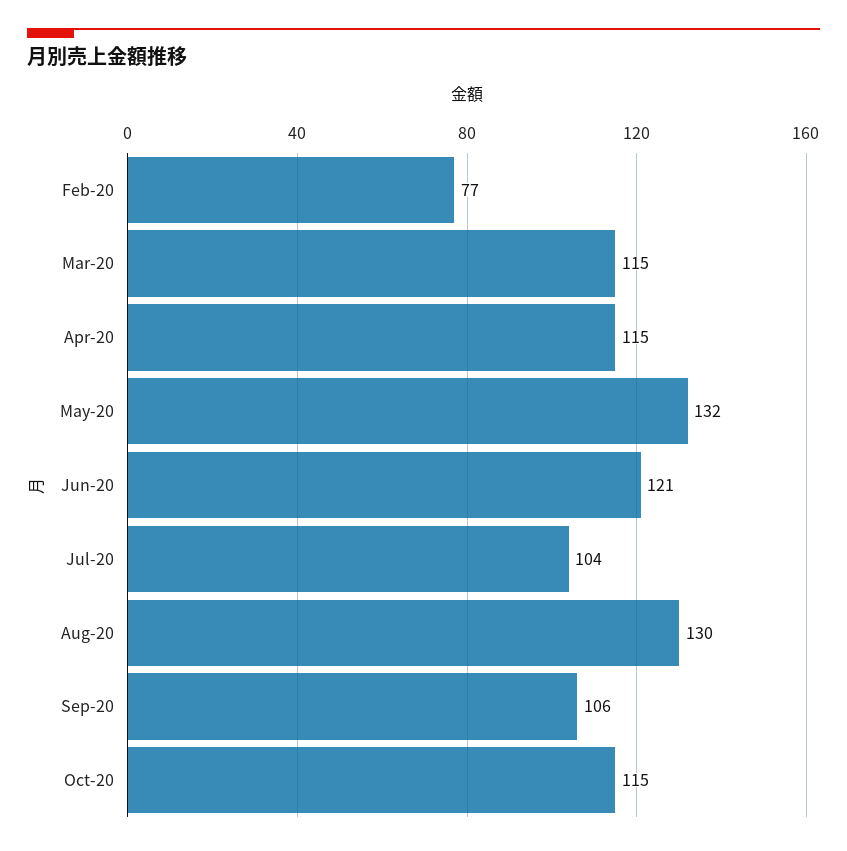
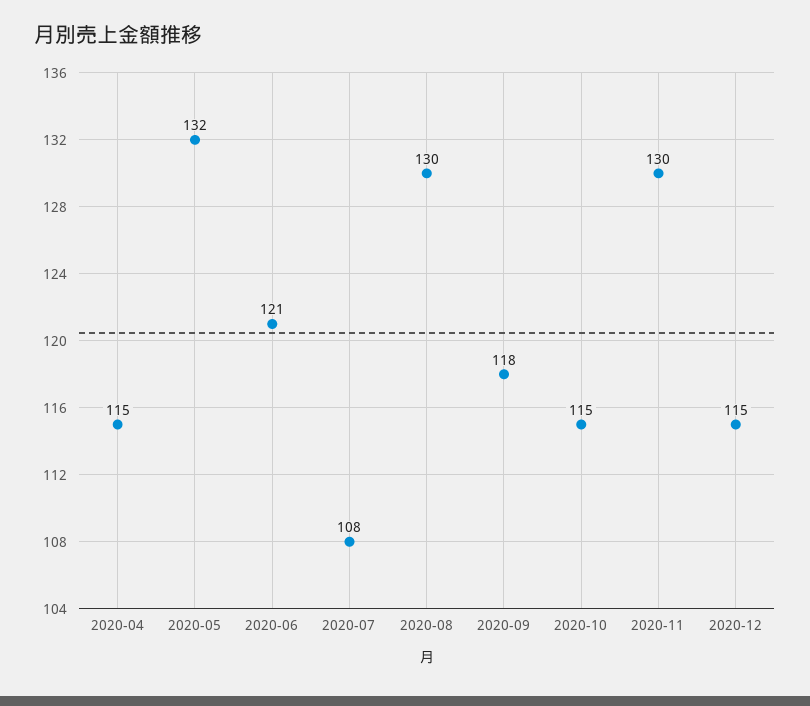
Feb-20: 77 -> none
Mar-20: 115 -> none
Jul-20: 104 -> 108
Sep-20: 106 -> 118
2020-11: none -> 130
2020-12: none -> 115

